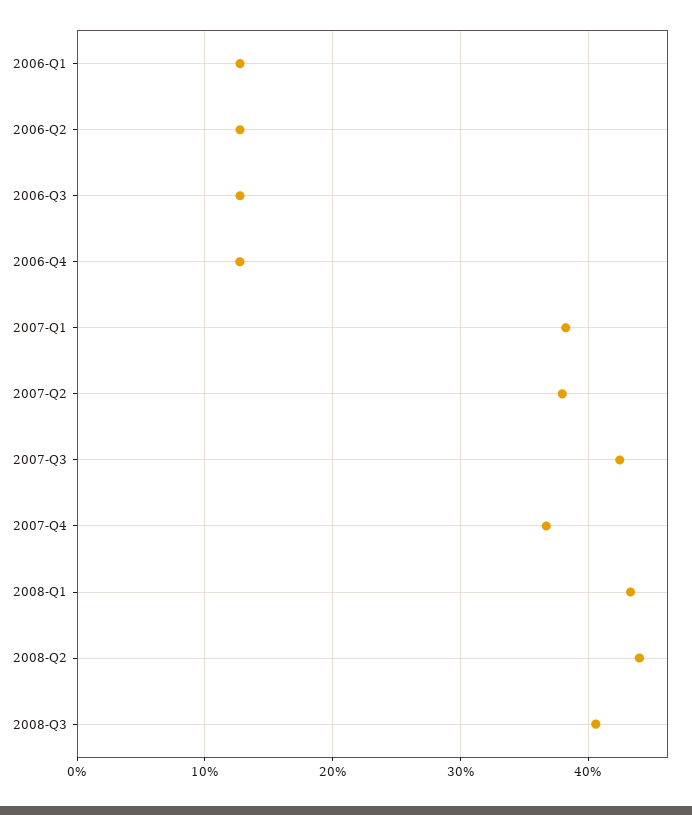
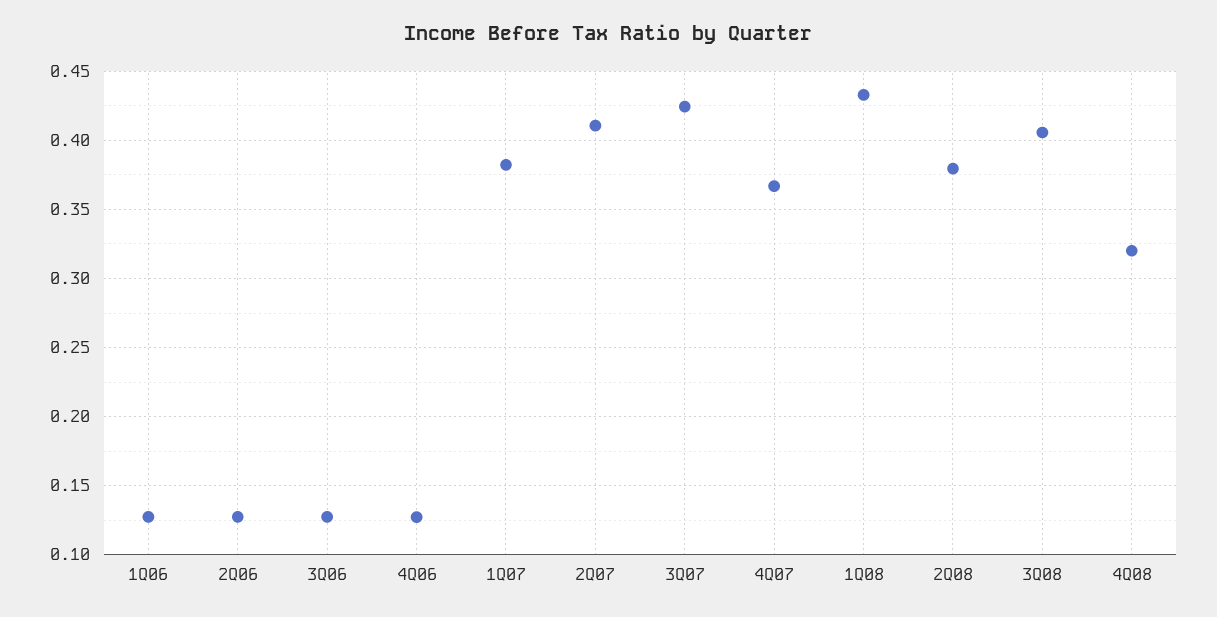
2007-Q2: 0.38 -> 0.41
2008-Q2: 0.44 -> 0.38
4Q08: none -> 0.32

